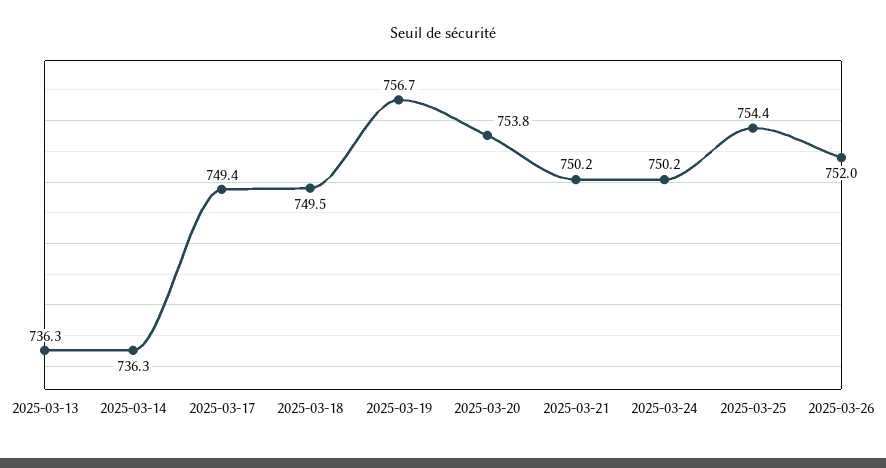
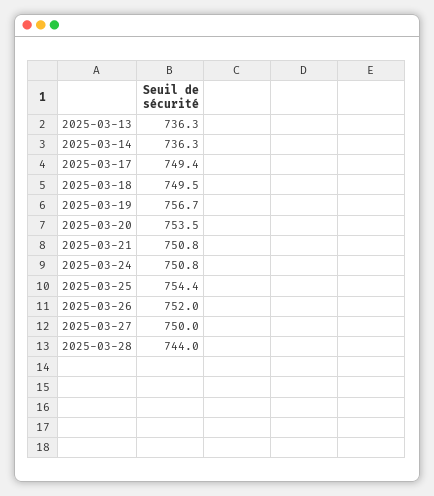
2025-03-20: 753.8 -> 753.5
2025-03-21: 750.2 -> 750.8
2025-03-24: 750.2 -> 750.8
2025-03-27: none -> 750
2025-03-28: none -> 744

